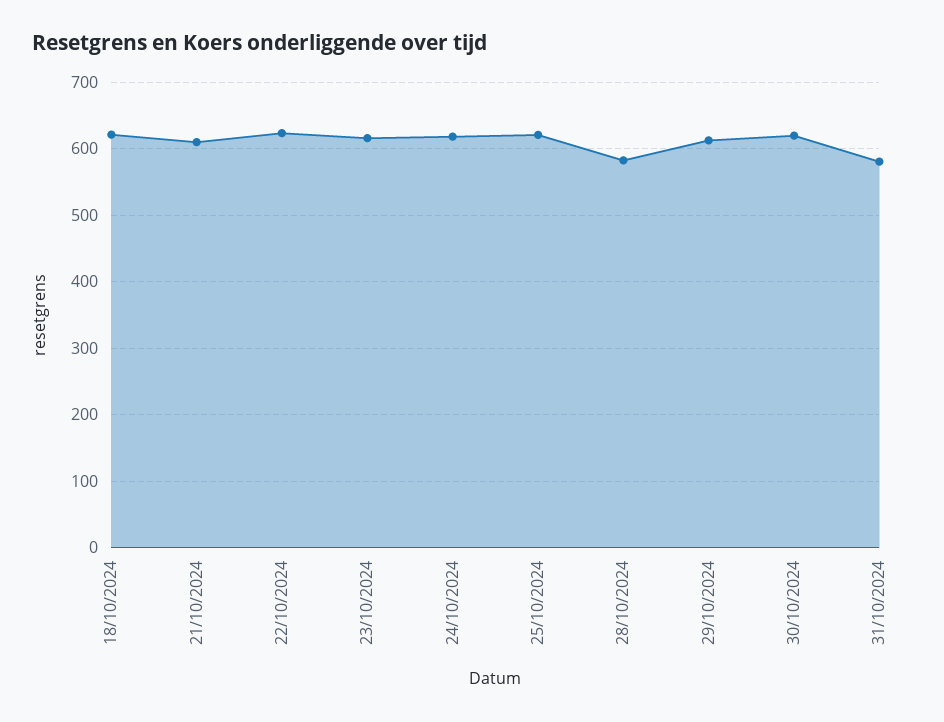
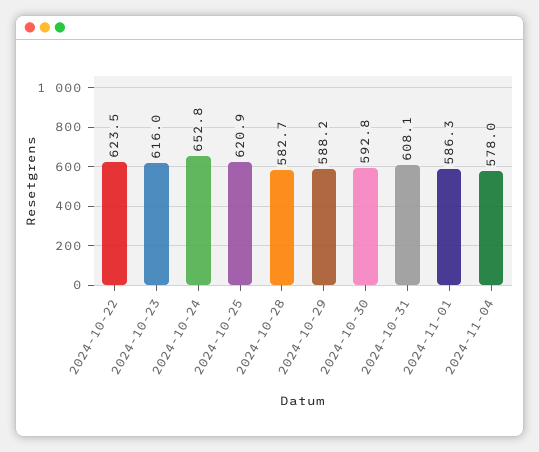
18/10/2024: 620 -> none
21/10/2024: 610 -> none
24/10/2024: 620 -> 652.8
29/10/2024: 610 -> 588.2
30/10/2024: 620 -> 592.8
31/10/2024: 580 -> 608.1
2024-11-01: none -> 586.3
2024-11-04: none -> 578

